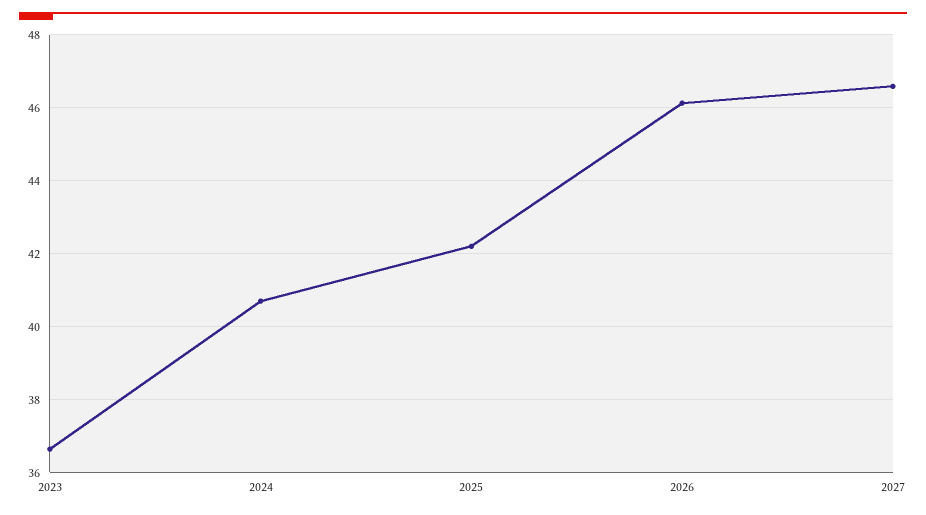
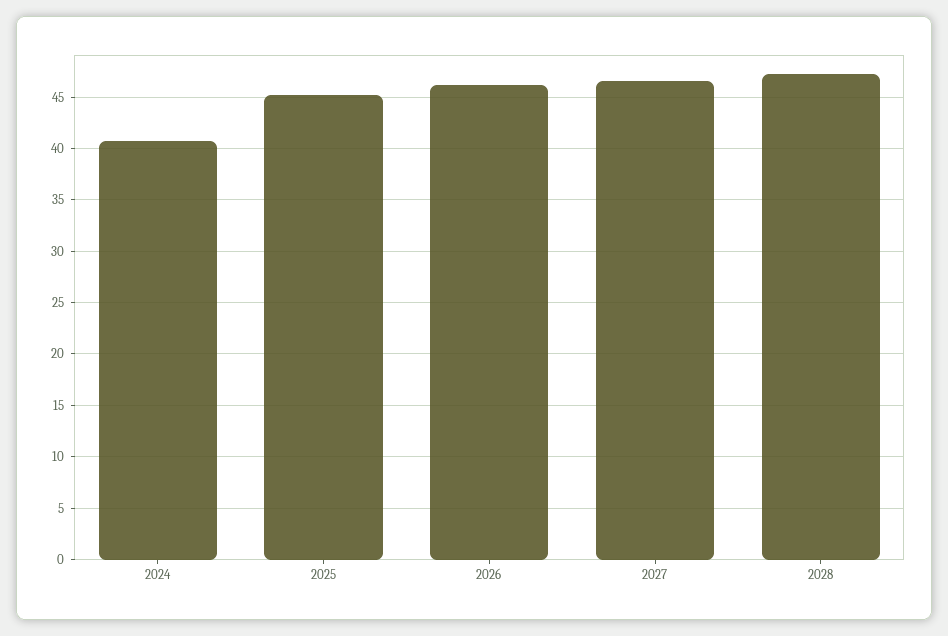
2023: 36.6 -> none
2025: 42.2 -> 45
2028: none -> 47

